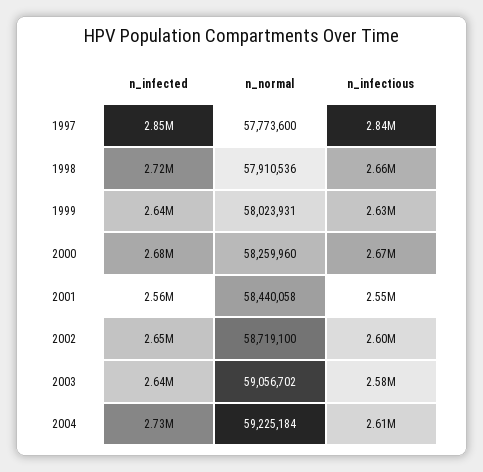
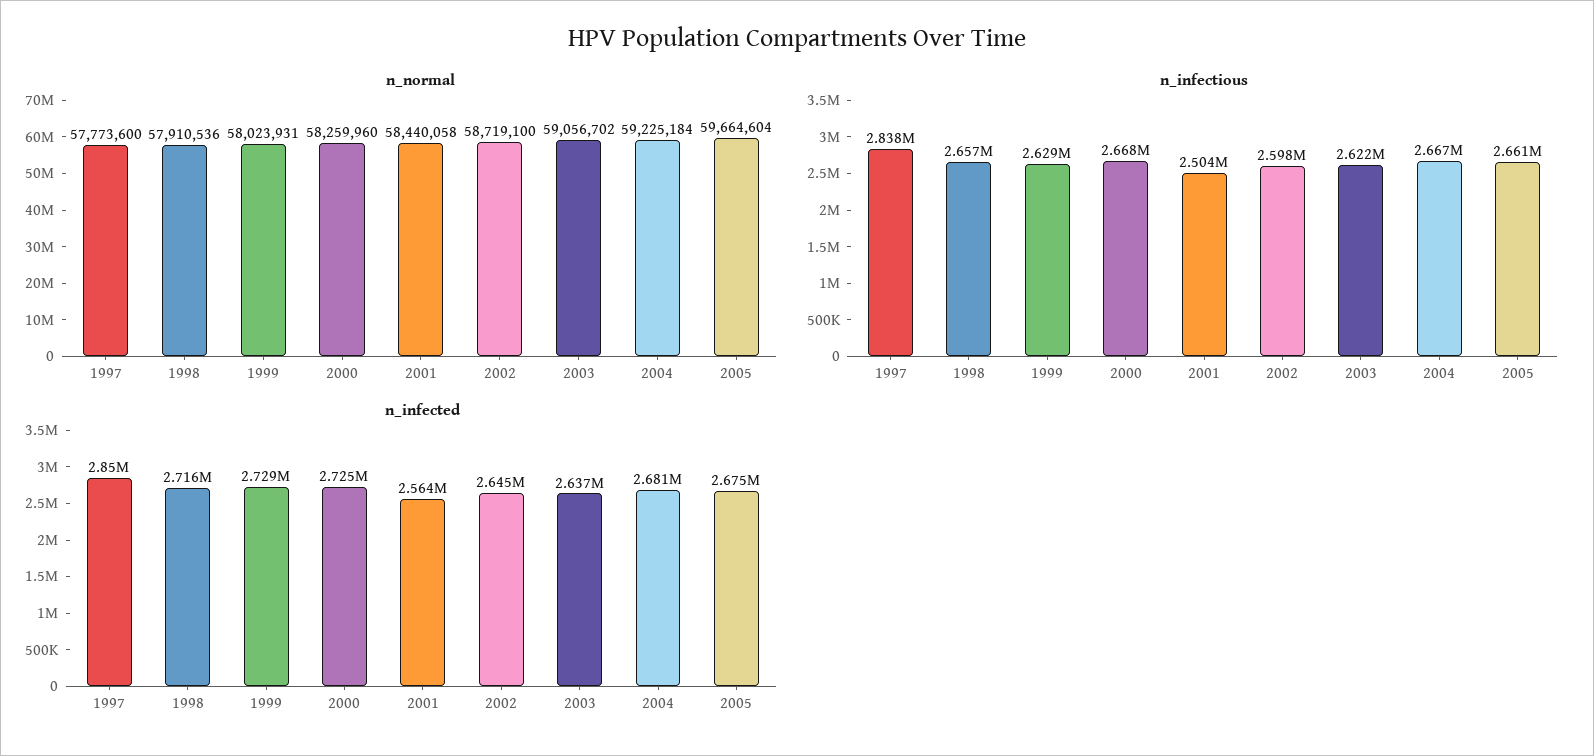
n_infected, 1999: 2640000 -> 2729000
n_infected, 2000: 2680000 -> 2725000
n_infectious, 2001: 2550000 -> 2504000
n_infectious, 2003: 2580000 -> 2622000
n_infected, 2004: 2730000 -> 2681000
n_infectious, 2004: 2610000 -> 2667000
n_normal, 2005: none -> 59664604
n_infectious, 2005: none -> 2661000
n_infected, 2005: none -> 2675000

